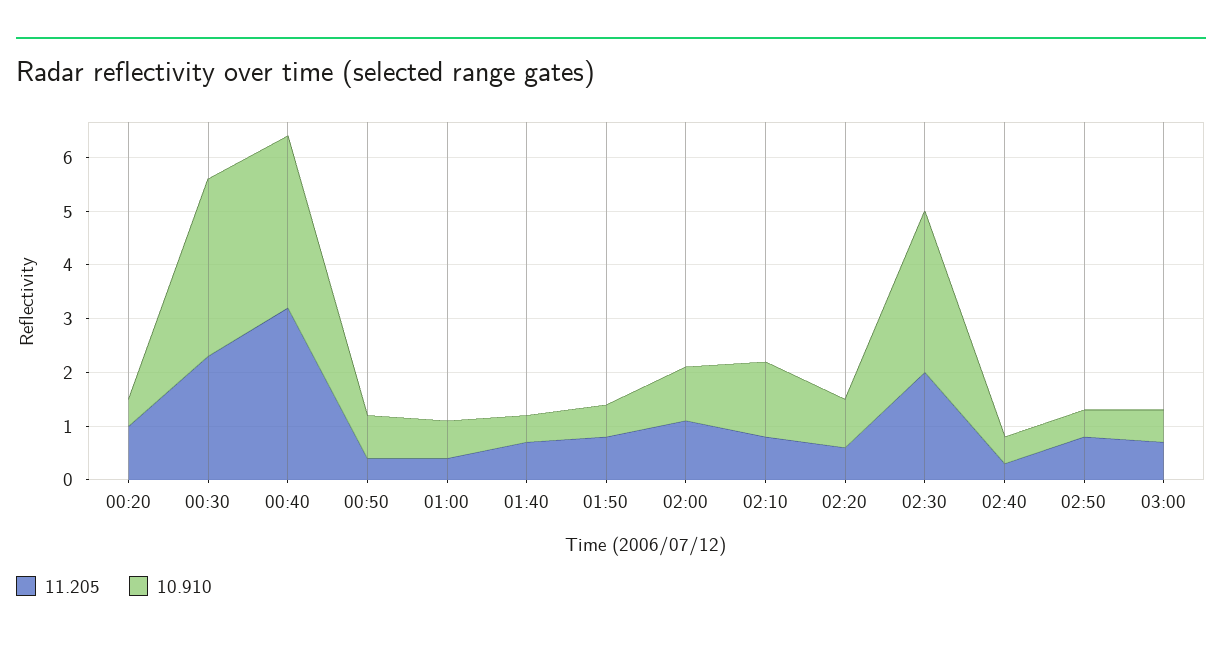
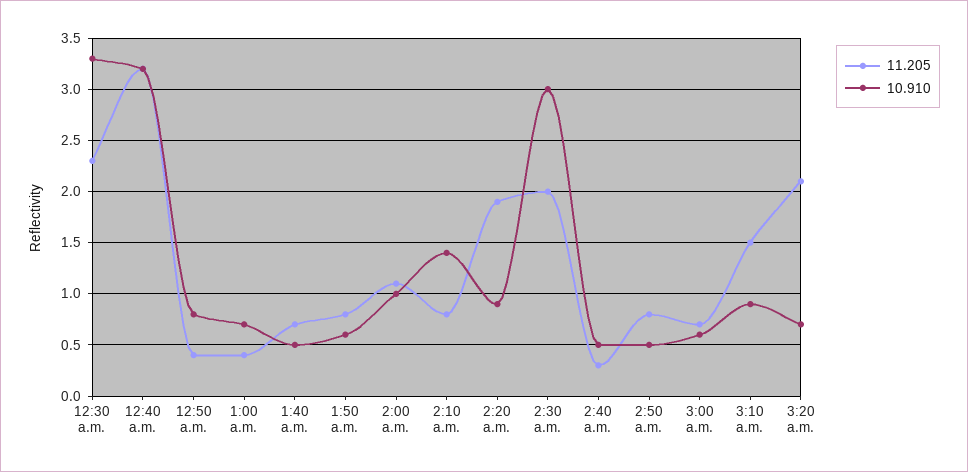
11.205, 00:20: 1 -> none
10.910, 00:20: 0.5 -> none
11.205, 02:20: 0.5 -> 1.9
11.205, 3:10 a.m.: none -> 1.5
10.910, 3:10 a.m.: none -> 0.9
11.205, 3:20 a.m.: none -> 2.1
10.910, 3:20 a.m.: none -> 0.7

